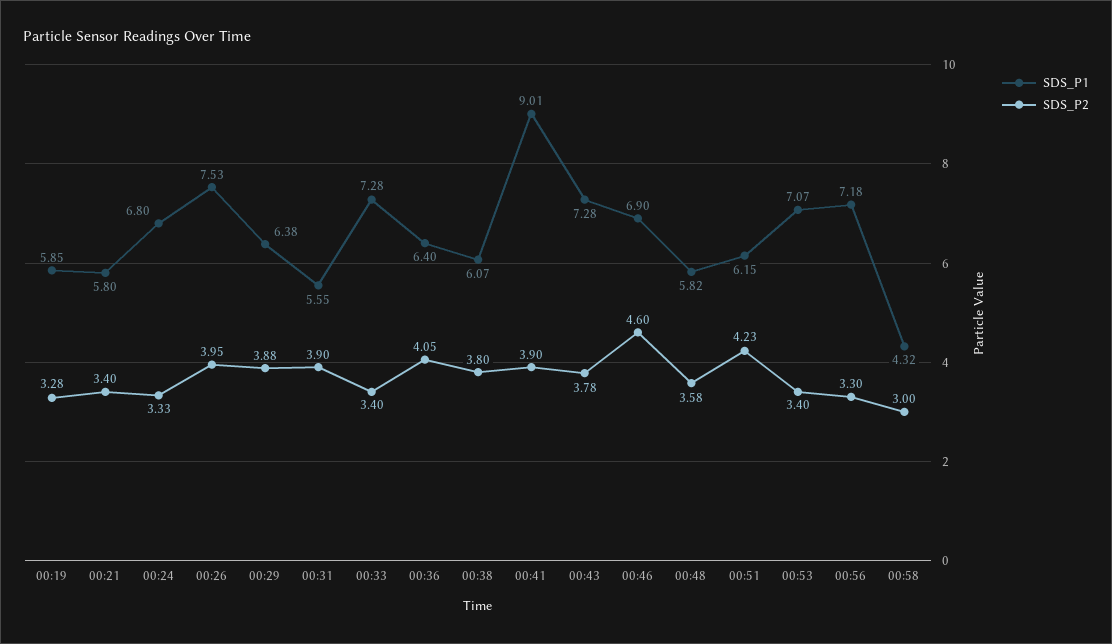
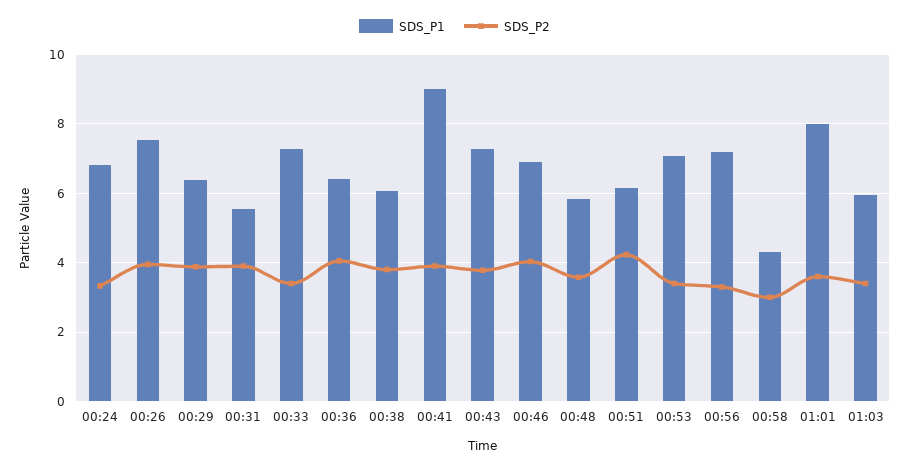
SDS_P1, 00:19: 5.85 -> none
SDS_P2, 00:19: 3.28 -> none
SDS_P1, 00:21: 5.8 -> none
SDS_P2, 00:21: 3.4 -> none
SDS_P2, 00:46: 4.6 -> 4
SDS_P1, 01:01: none -> 8
SDS_P2, 01:01: none -> 3.6
SDS_P1, 01:03: none -> 6
SDS_P2, 01:03: none -> 3.4

